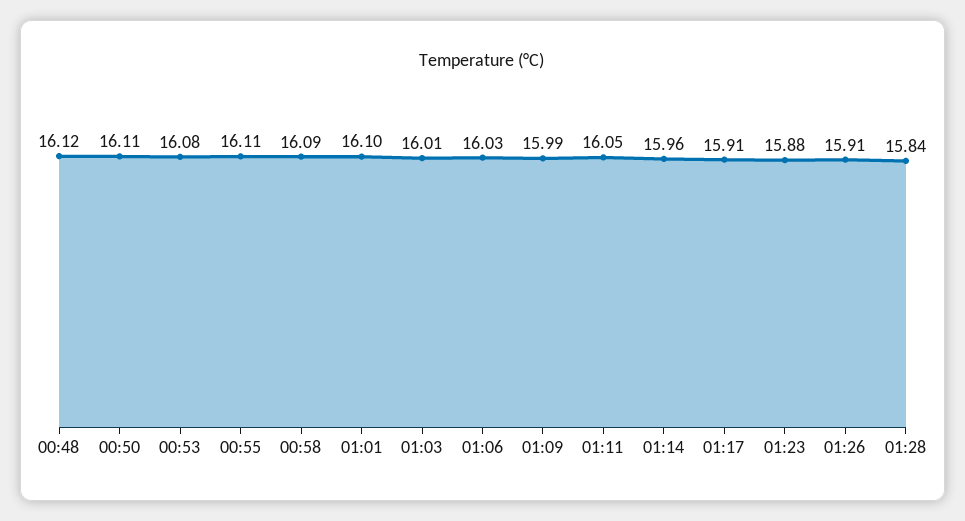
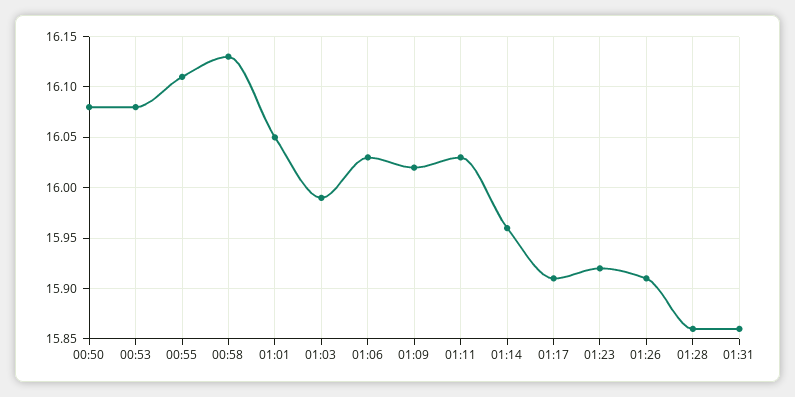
00:48: 16.12 -> none
00:50: 16.11 -> 16.08
00:58: 16.09 -> 16.13
01:01: 16.1 -> 16.05
01:03: 16.01 -> 15.99
01:09: 15.99 -> 16.02
01:11: 16.05 -> 16.03
01:23: 15.88 -> 15.92
01:28: 15.84 -> 15.86
01:31: none -> 15.86

